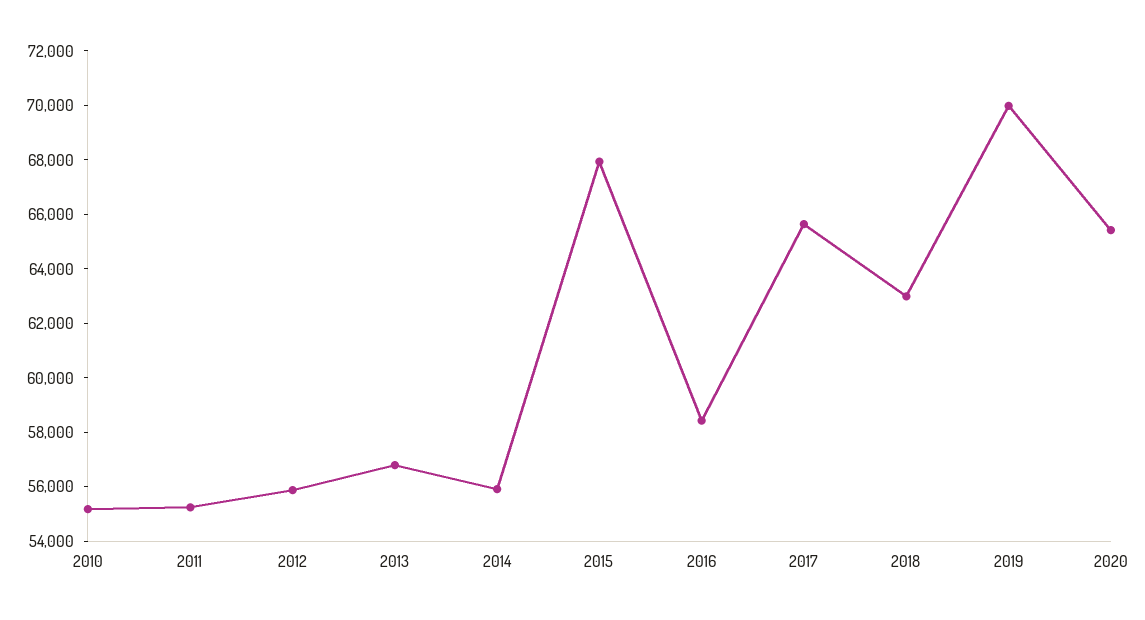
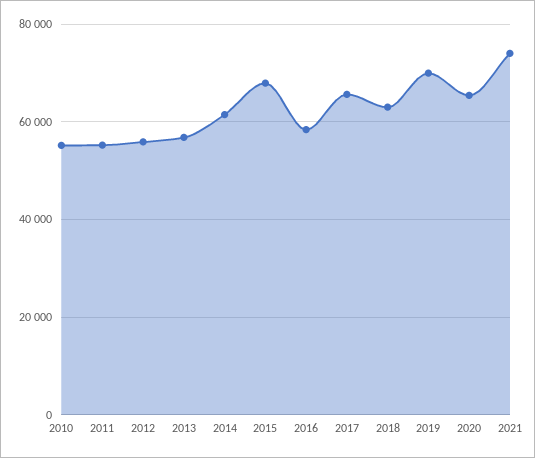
2014: 56000 -> 62000
2021: none -> 74000

